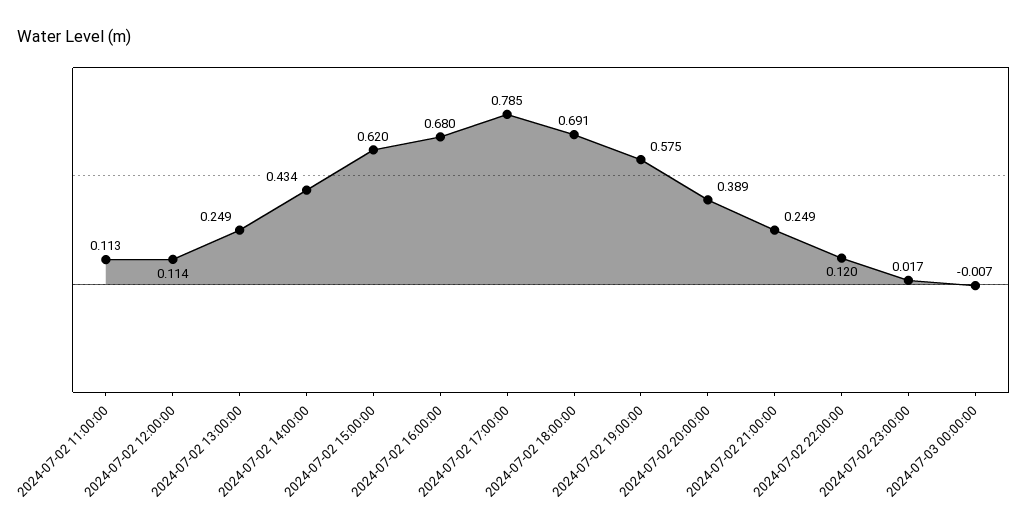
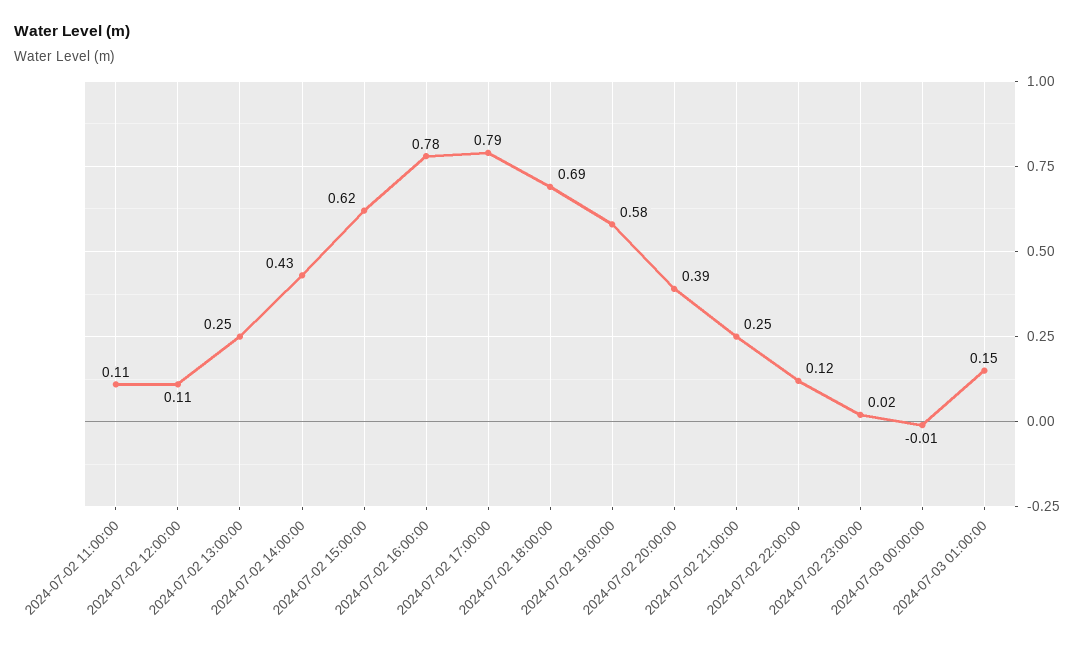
2024-07-02 16:00:00: 0.68 -> 0.78
2024-07-03 01:00:00: none -> 0.15

